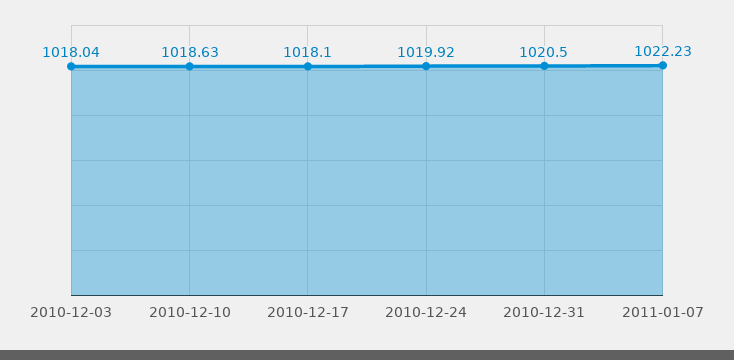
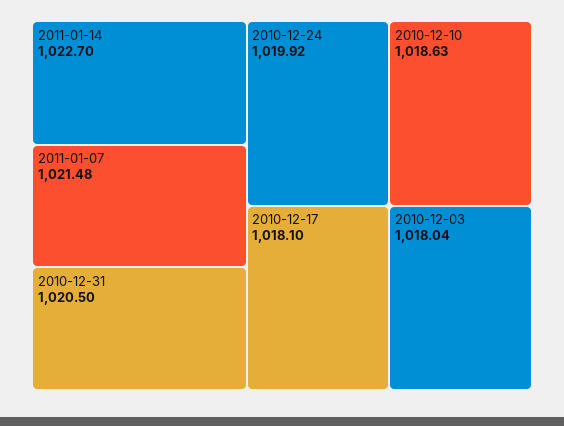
2011-01-07: 1022.23 -> 1021.48
2011-01-14: none -> 1022.7

